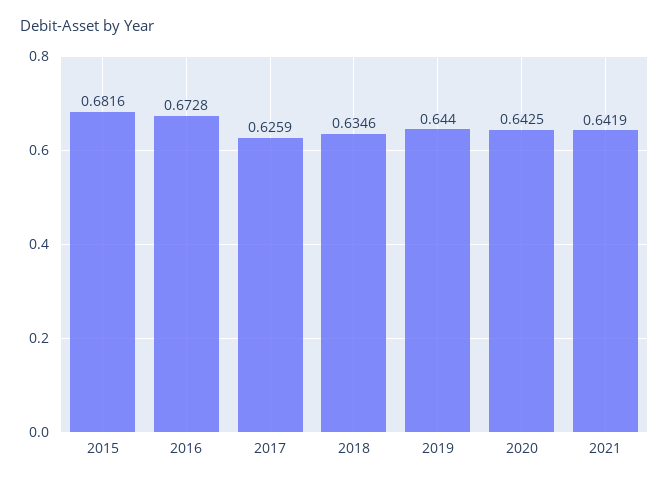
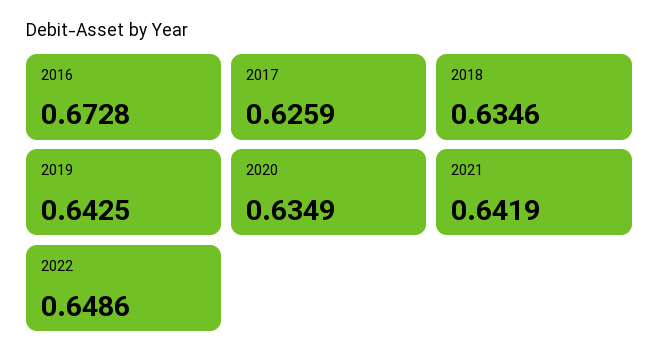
2015: 0.6816 -> none
2019: 0.644 -> 0.6425
2020: 0.6425 -> 0.6349
2022: none -> 0.6486

